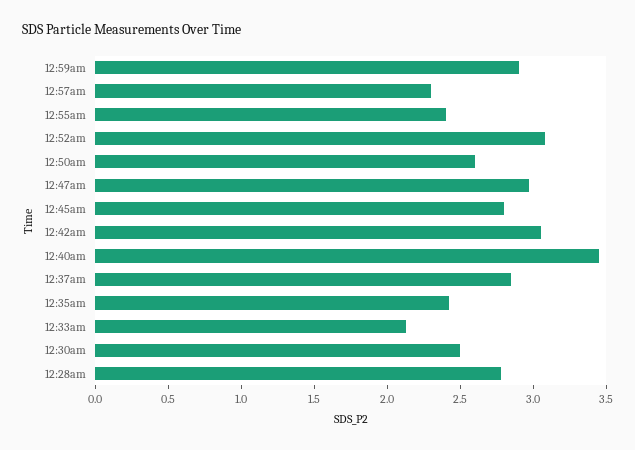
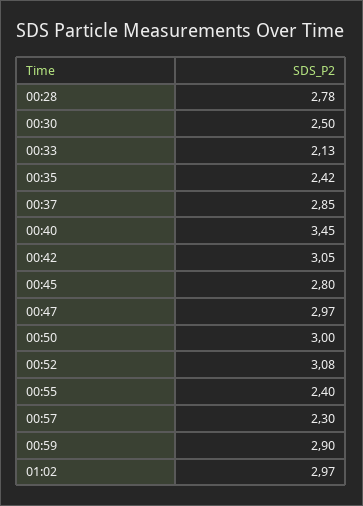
12:50am: 2.6 -> 3
01:02: none -> 2.97

